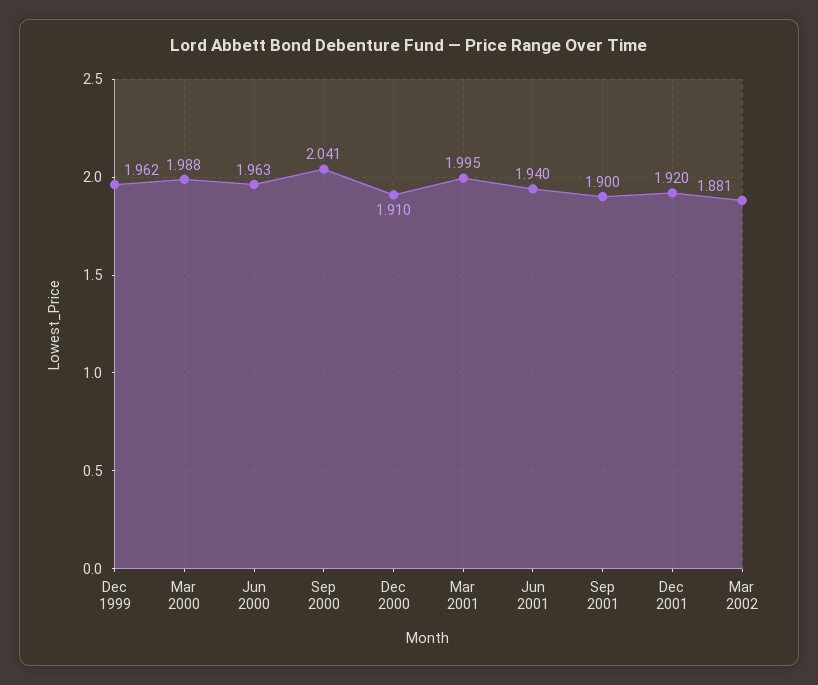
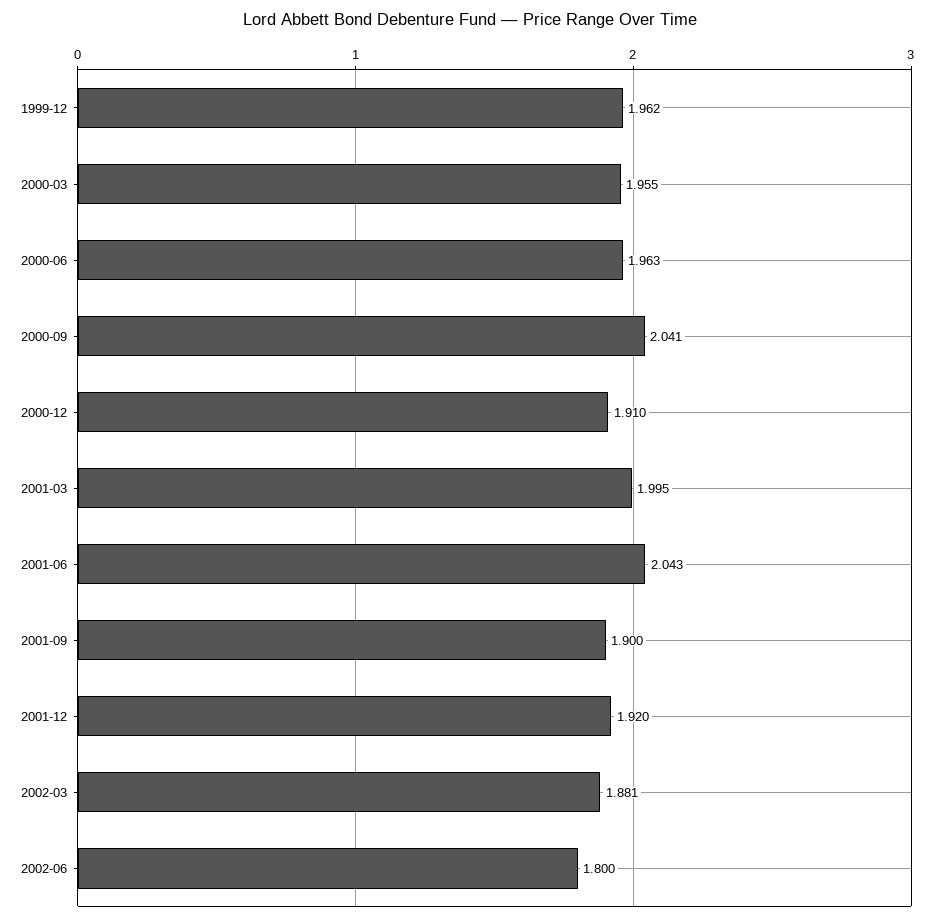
Mar 2000: 1.988 -> 1.955
Jun 2001: 1.94 -> 2.043
2002-06: none -> 1.8

